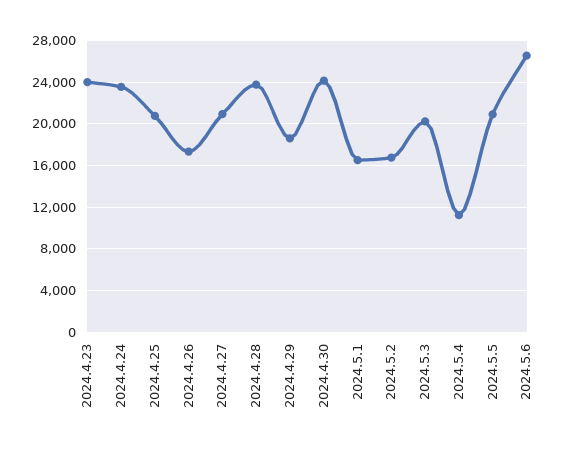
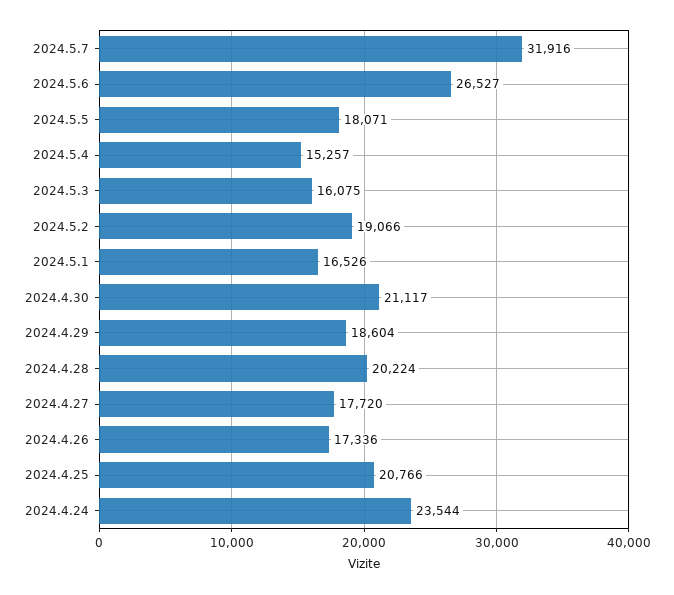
2024.4.23: 24000 -> none
2024.4.27: 21000 -> 17720
2024.4.28: 24000 -> 20224
2024.4.30: 24000 -> 21117
2024.5.2: 17000 -> 19066
2024.5.3: 20000 -> 16075
2024.5.4: 11000 -> 15257
2024.5.5: 21000 -> 18071
2024.5.7: none -> 31916

